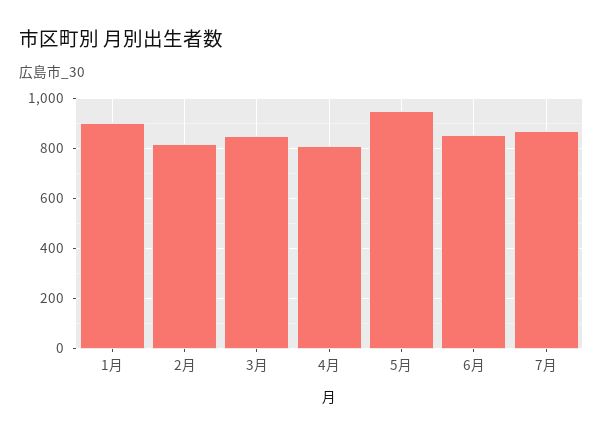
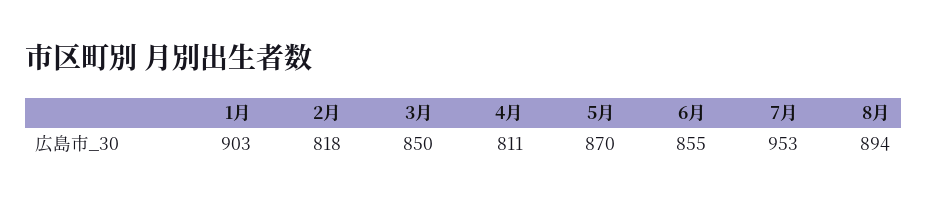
5月: 950 -> 870
7月: 875 -> 953
8月: none -> 894

